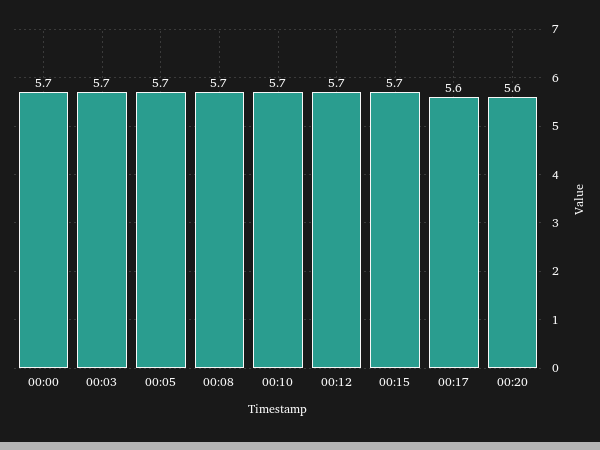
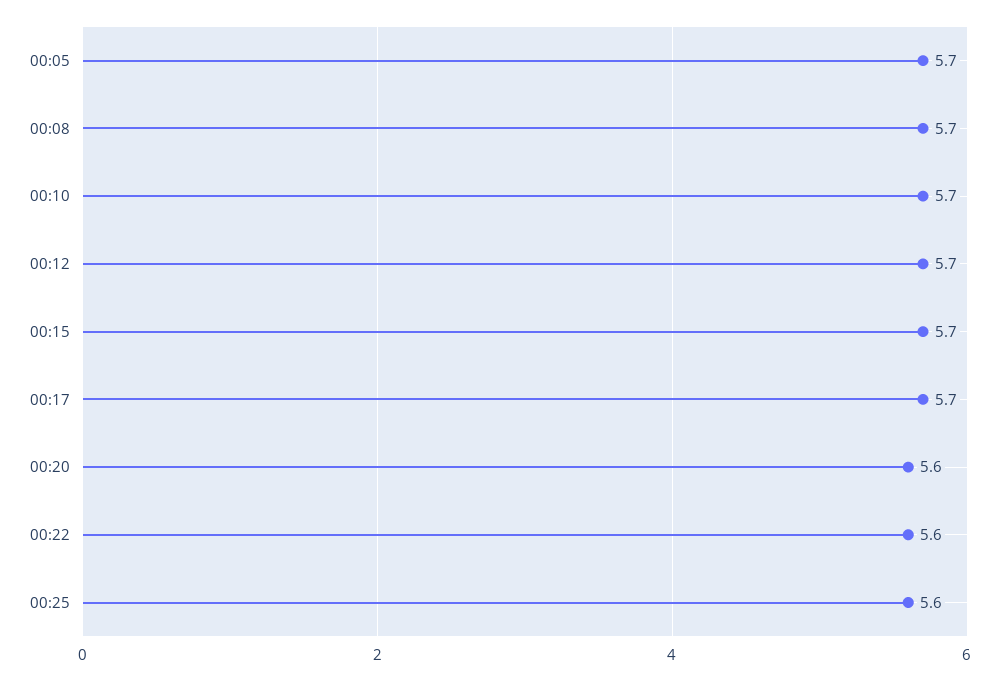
00:00: 5.7 -> none
00:03: 5.7 -> none
00:17: 5.6 -> 5.7
00:22: none -> 5.6
00:25: none -> 5.6

